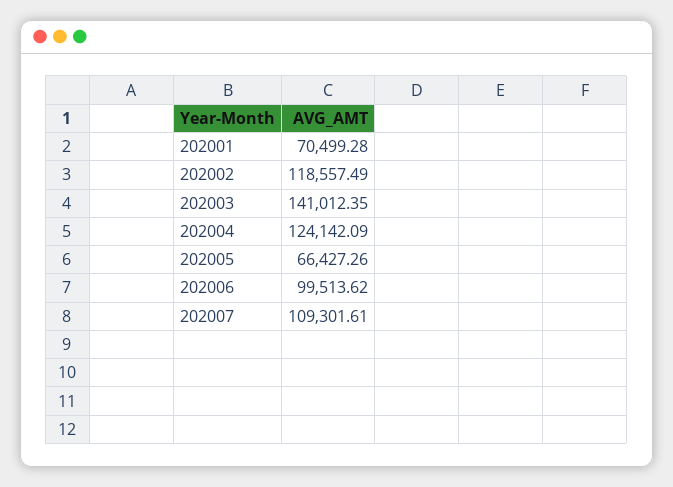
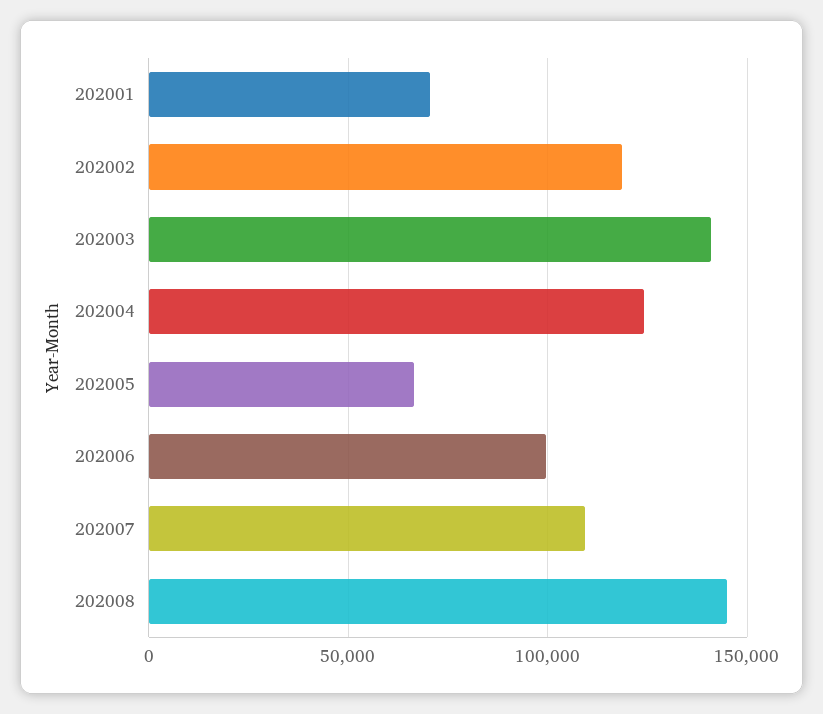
202008: none -> 145000

